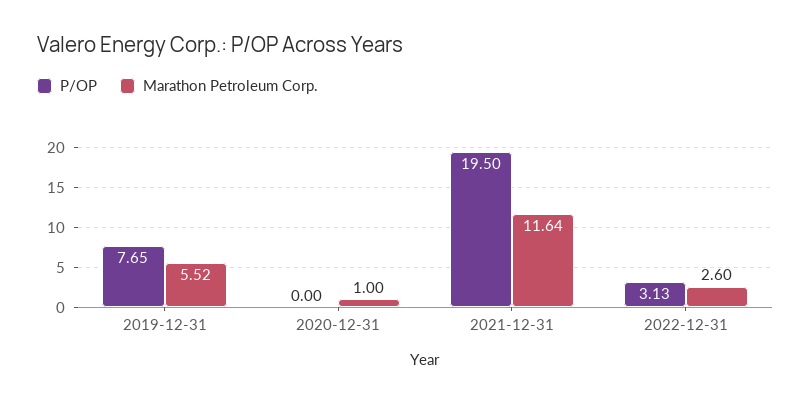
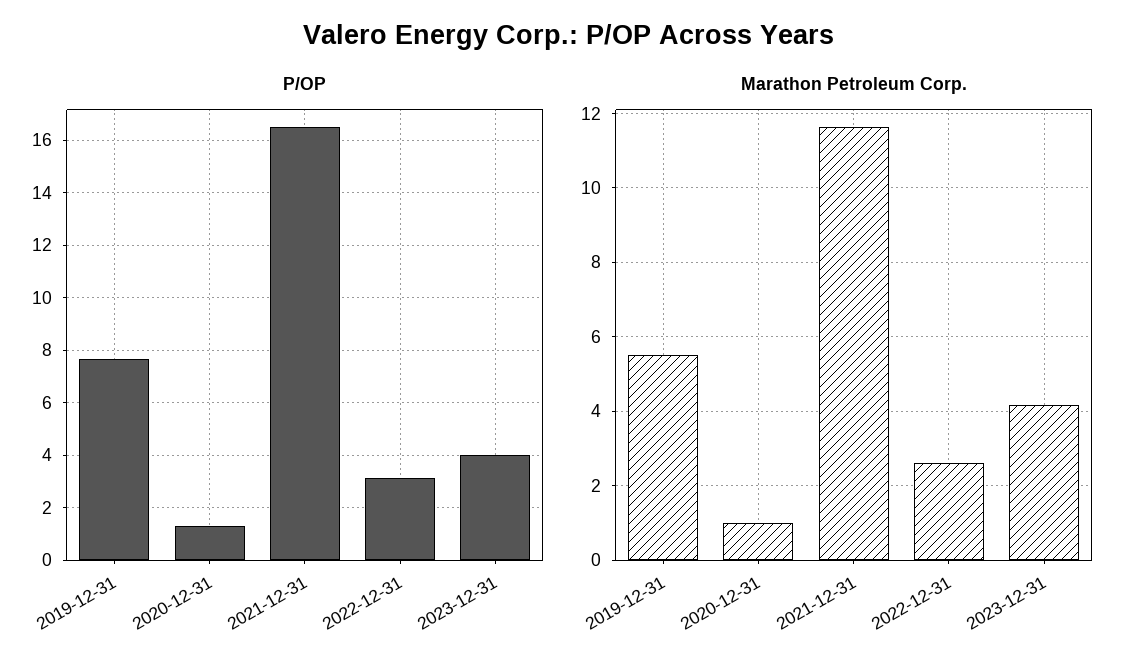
P/OP, 2020-12-31: 0 -> 1.25
P/OP, 2021-12-31: 19.5 -> 16.5
P/OP, 2023-12-31: none -> 4
Marathon Petroleum Corp., 2023-12-31: none -> 4.2

